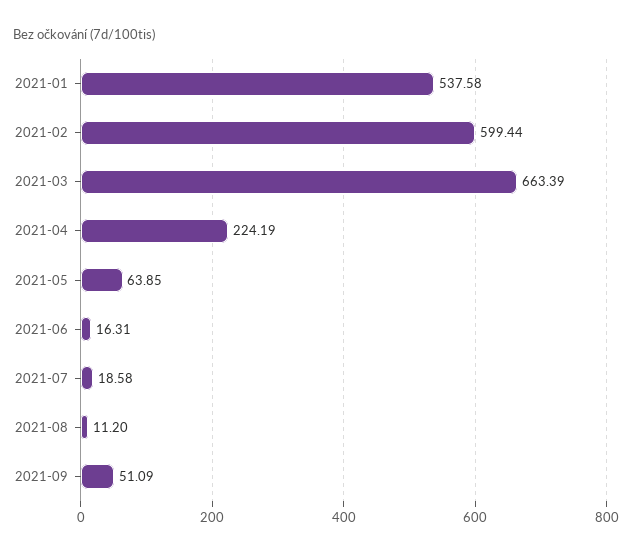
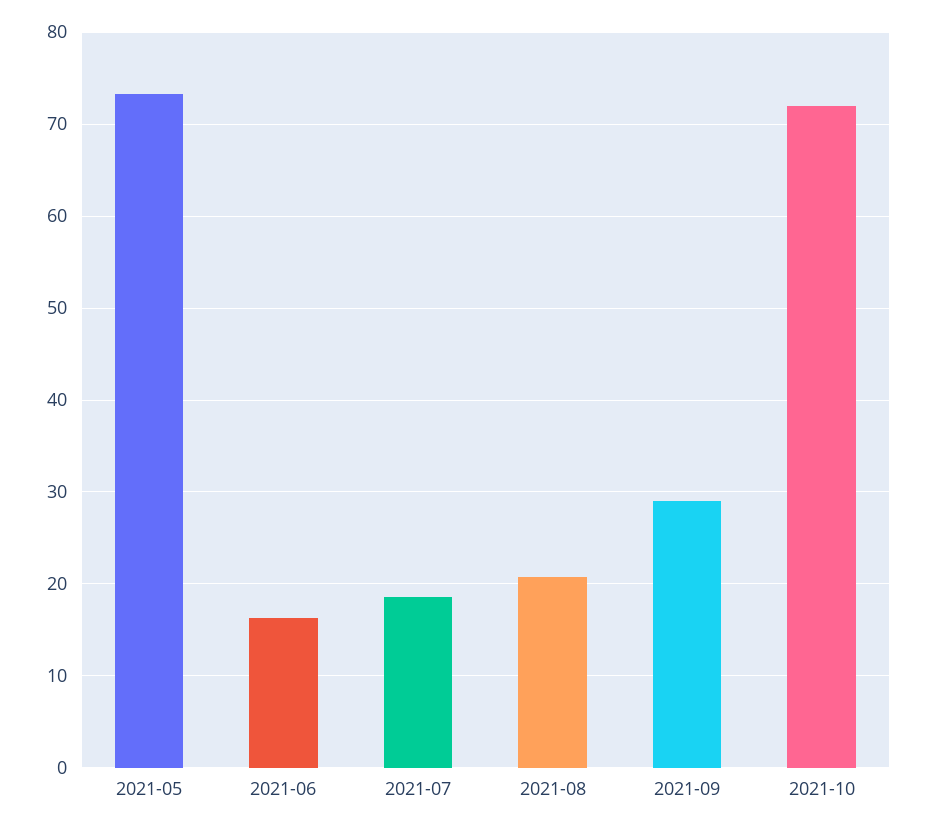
2021-01: 537.58 -> none
2021-02: 599.44 -> none
2021-03: 663.39 -> none
2021-04: 224.19 -> none
2021-05: 63.85 -> 73
2021-08: 11.2 -> 21
2021-09: 51.09 -> 29
2021-10: none -> 72

